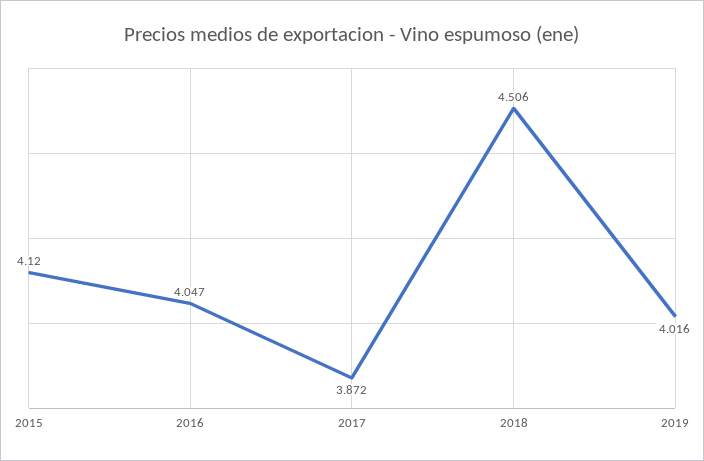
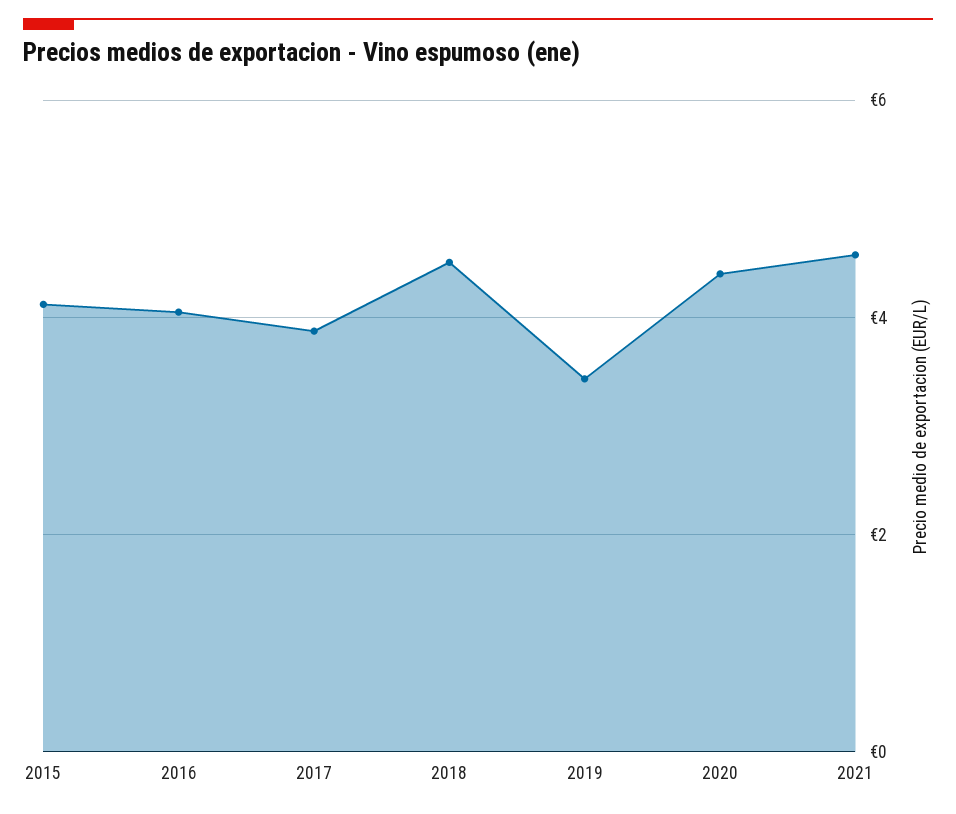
2019: 4.016 -> 3.4
2020: none -> 4.4
2021: none -> 4.6

